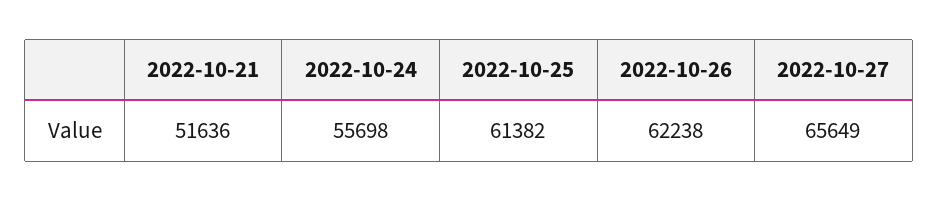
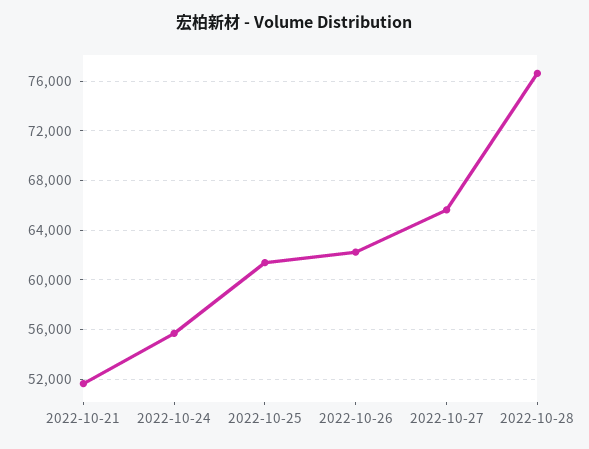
2022-10-28: none -> 76500

